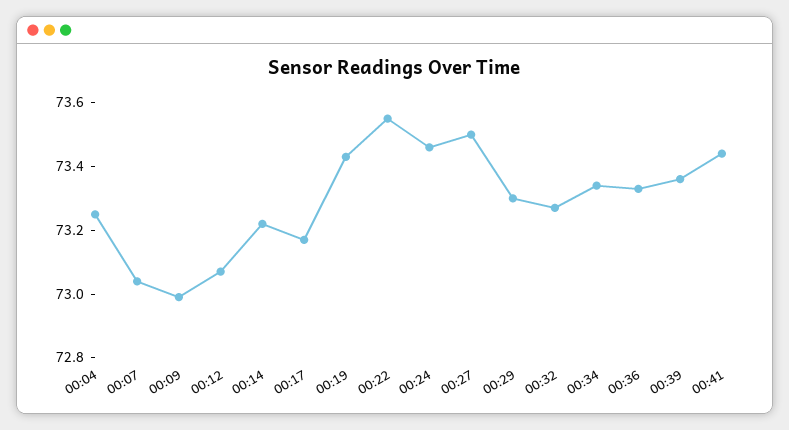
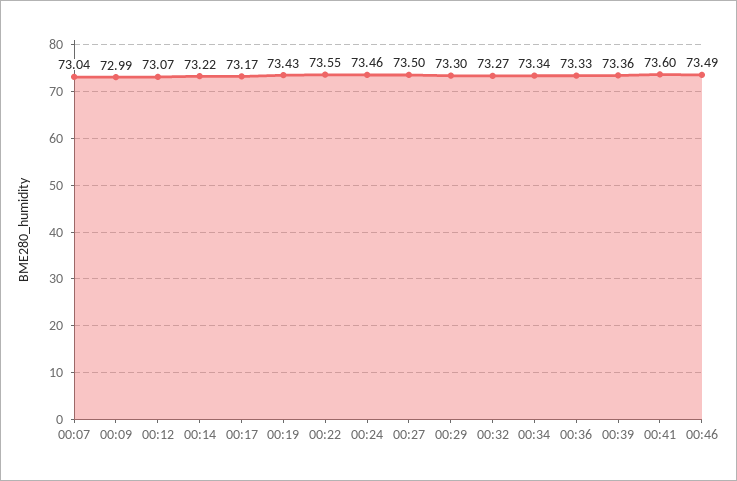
00:04: 73.25 -> none
00:41: 73.45 -> 73.6
00:46: none -> 73.49

